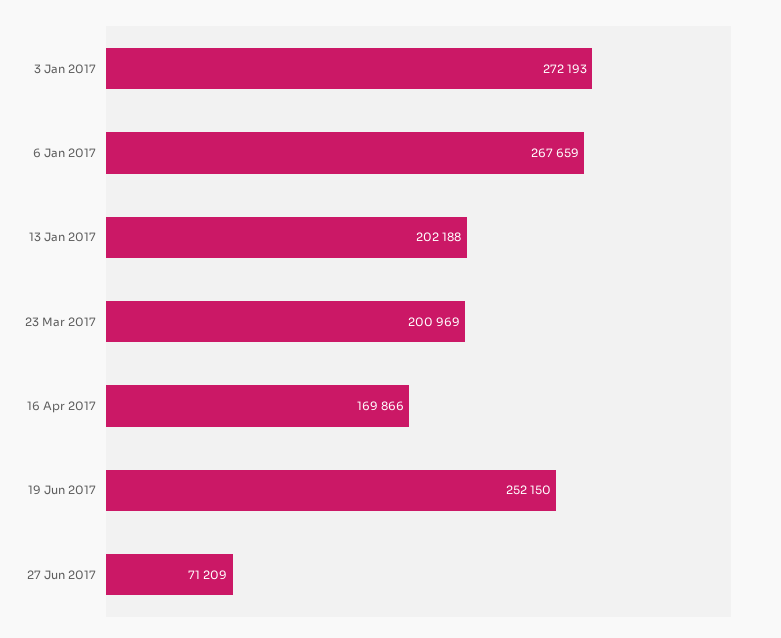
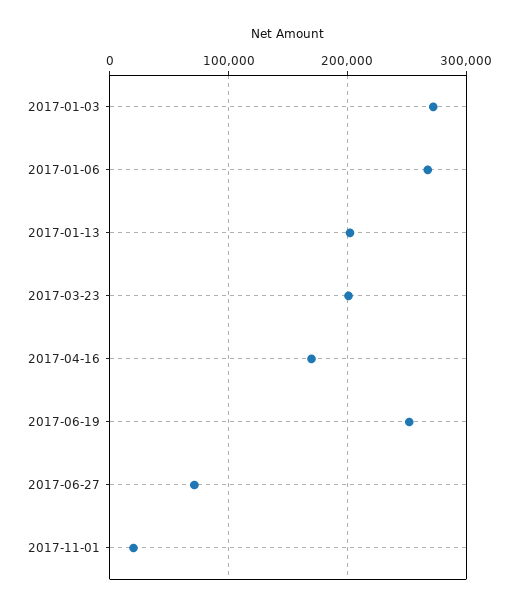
2017-11-01: none -> 20000

